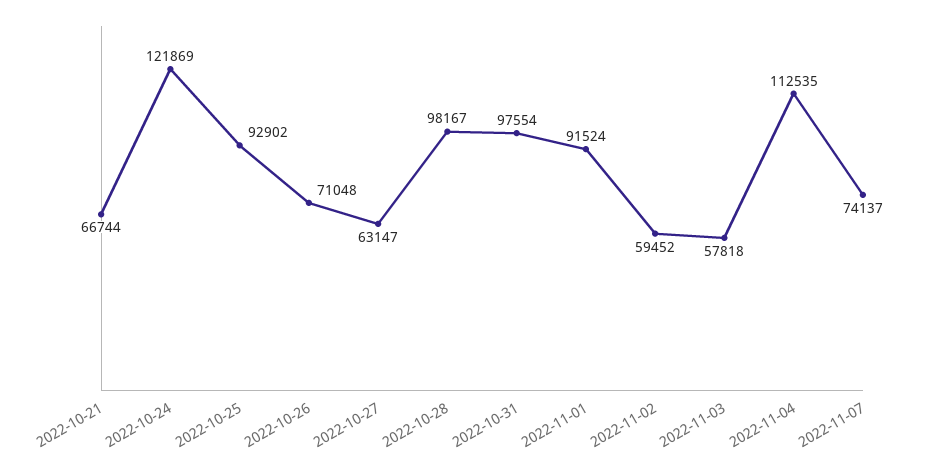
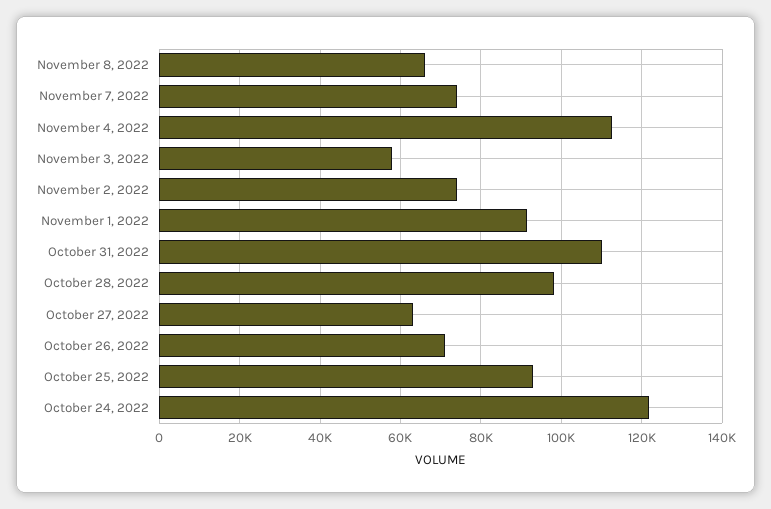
2022-10-21: 66744 -> none
2022-10-31: 97554 -> 110000
2022-11-02: 59452 -> 74000
November 8, 2022: none -> 66000

